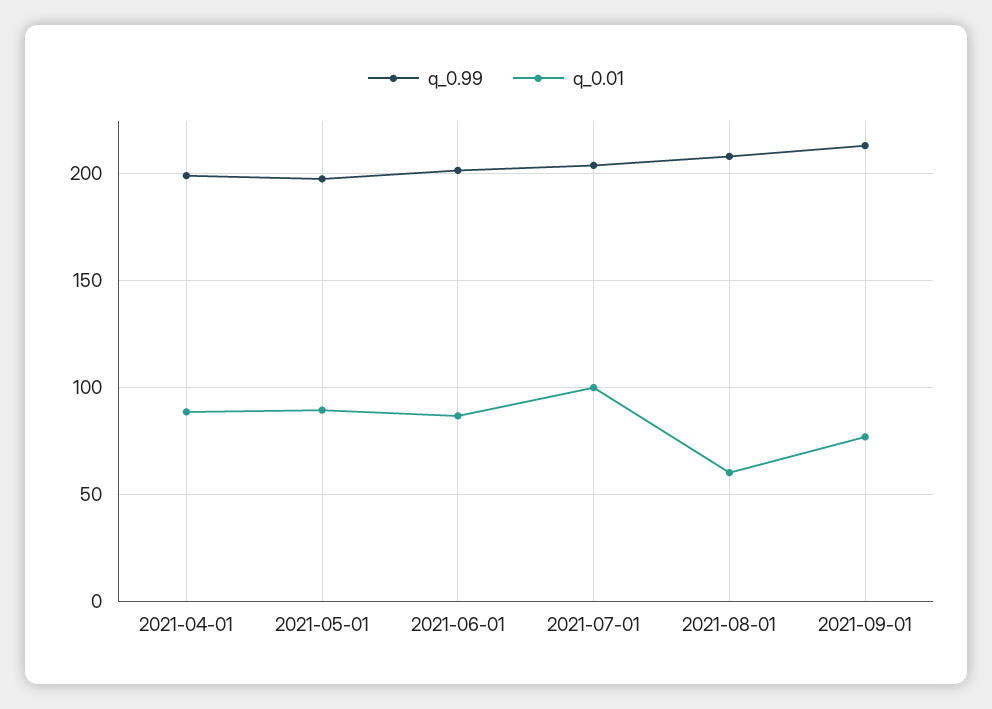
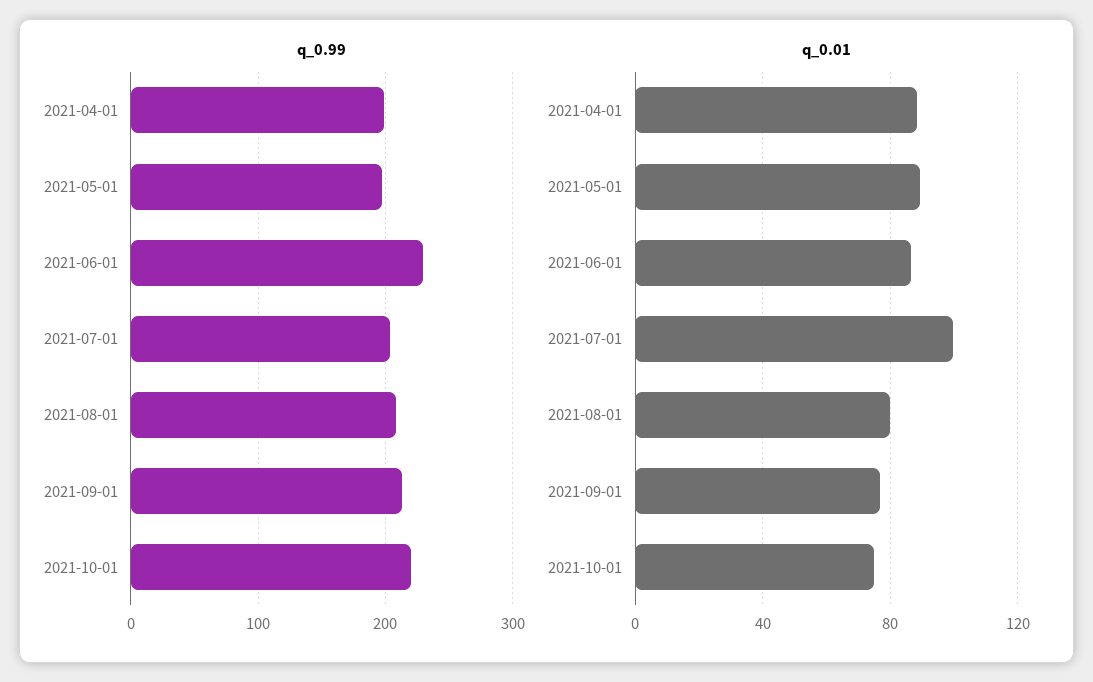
q_0.99, 2021-06-01: 200 -> 230
q_0.01, 2021-08-01: 60 -> 80
q_0.99, 2021-10-01: none -> 220
q_0.01, 2021-10-01: none -> 75

